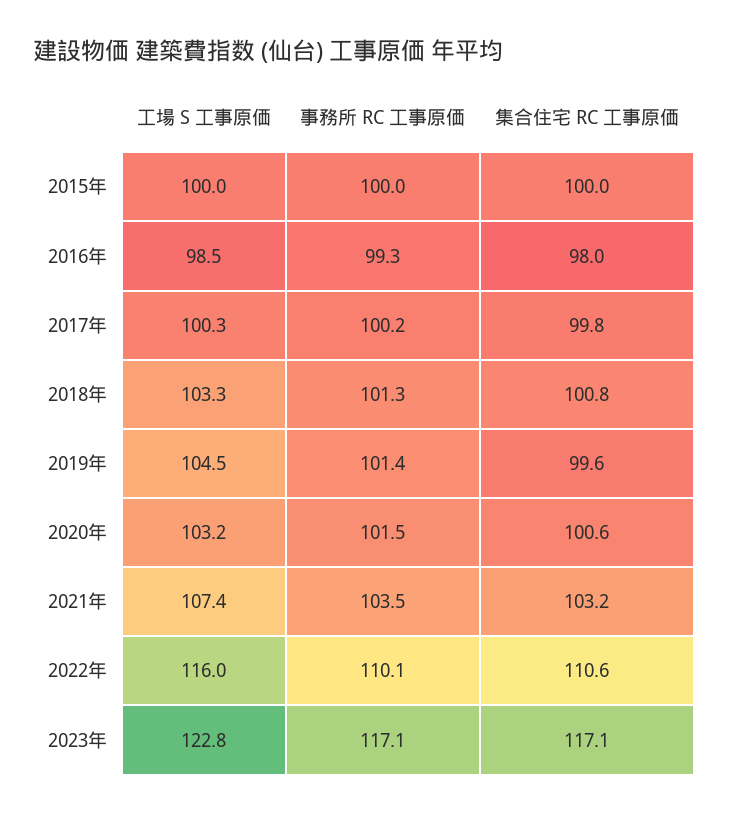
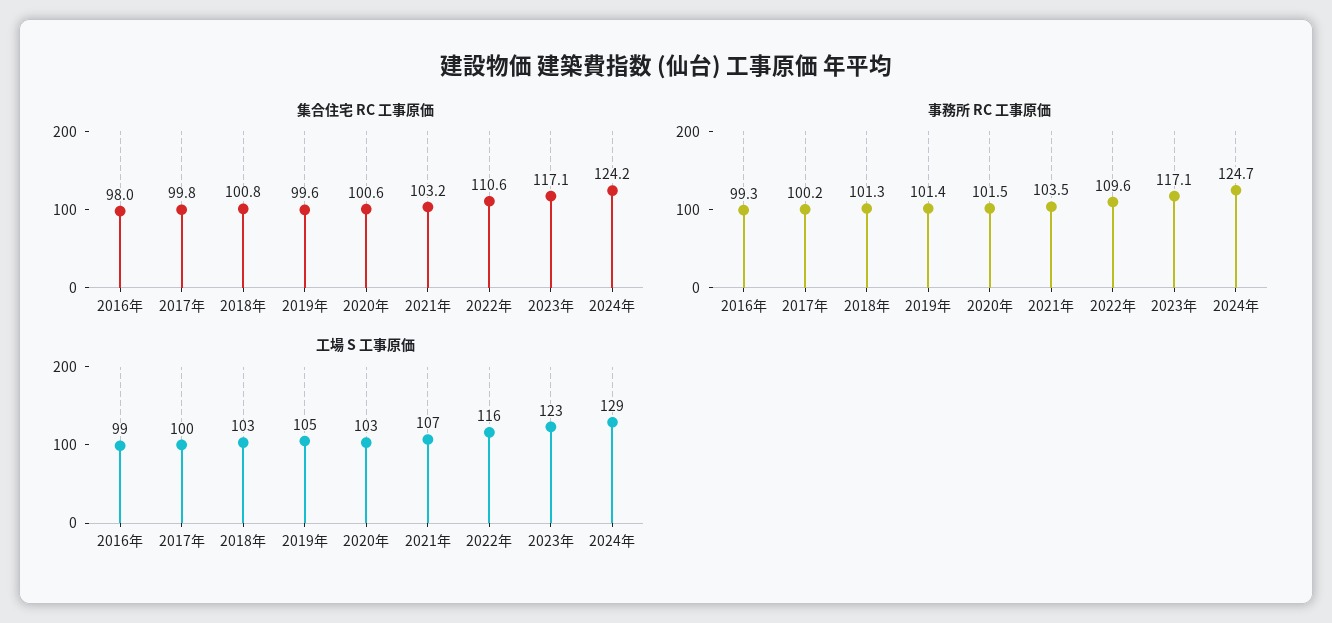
工場 S 工事原価, 2015年: 100 -> none
事務所 RC 工事原価, 2015年: 100 -> none
集合住宅 RC 工事原価, 2015年: 100 -> none
事務所 RC 工事原価, 2022年: 110.1 -> 109.6
集合住宅 RC 工事原価, 2024年: none -> 124.2
事務所 RC 工事原価, 2024年: none -> 124.7
工場 S 工事原価, 2024年: none -> 129

